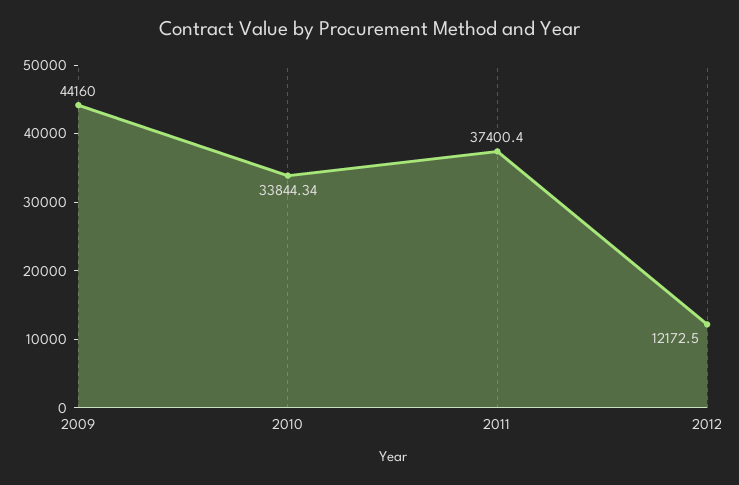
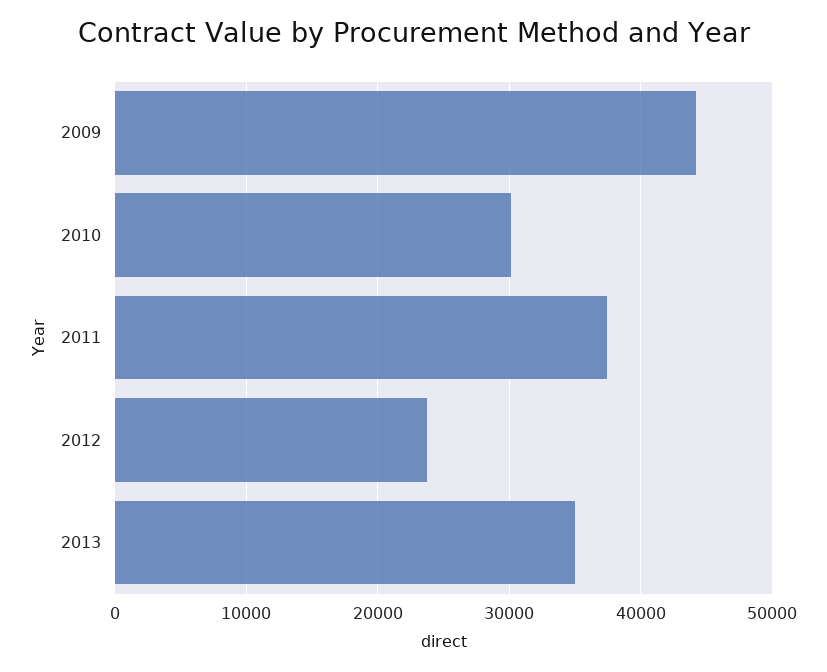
2010: 33844.34 -> 30000
2012: 12172.5 -> 24000
2013: none -> 35000

